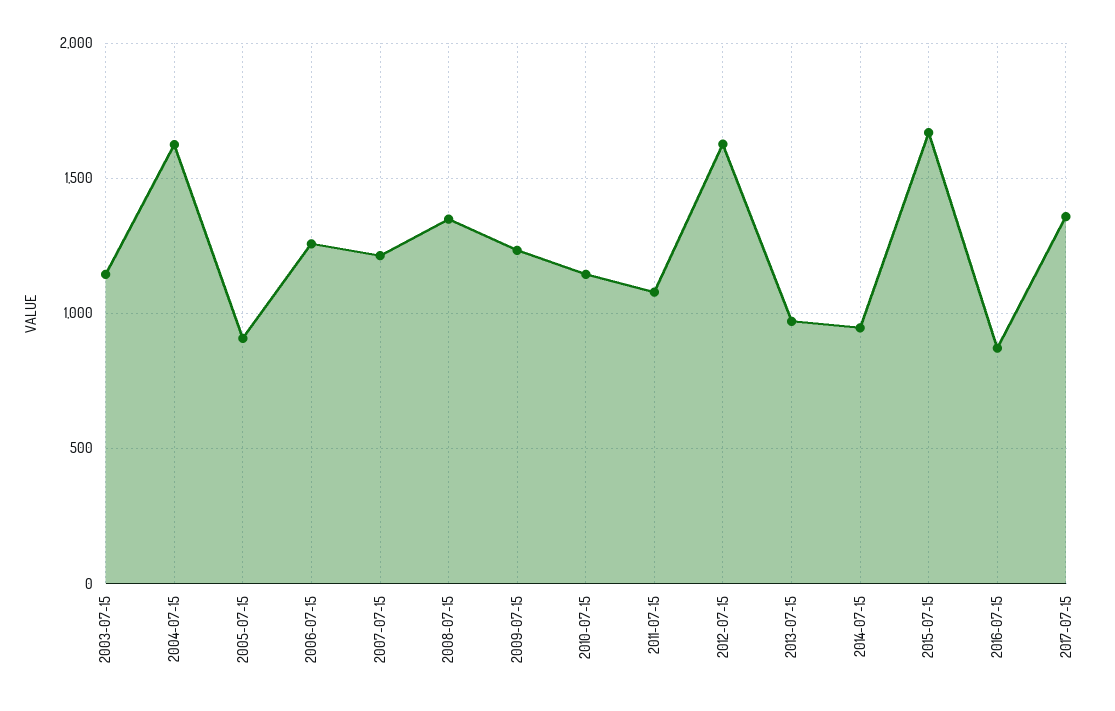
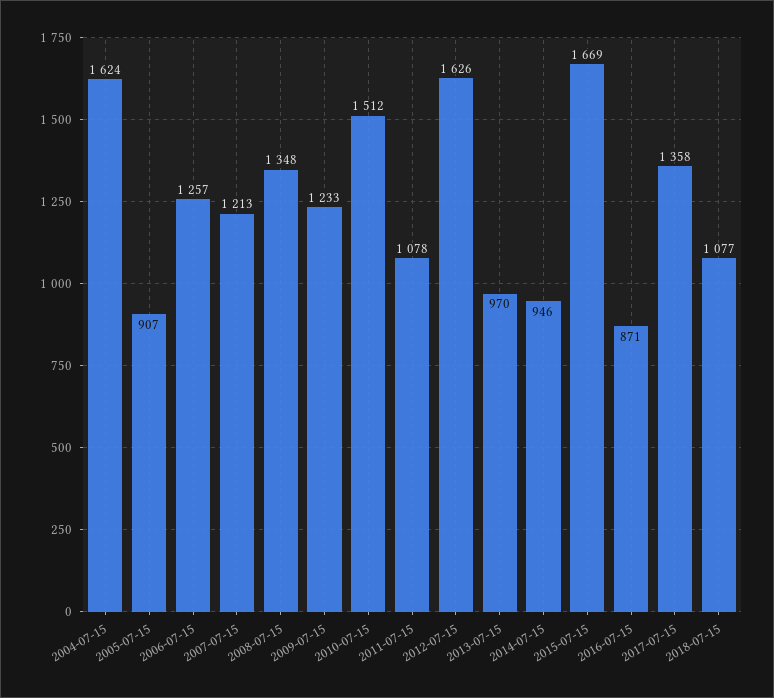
2003-07-15: 1150 -> none
2010-07-15: 1150 -> 1512
2018-07-15: none -> 1077

